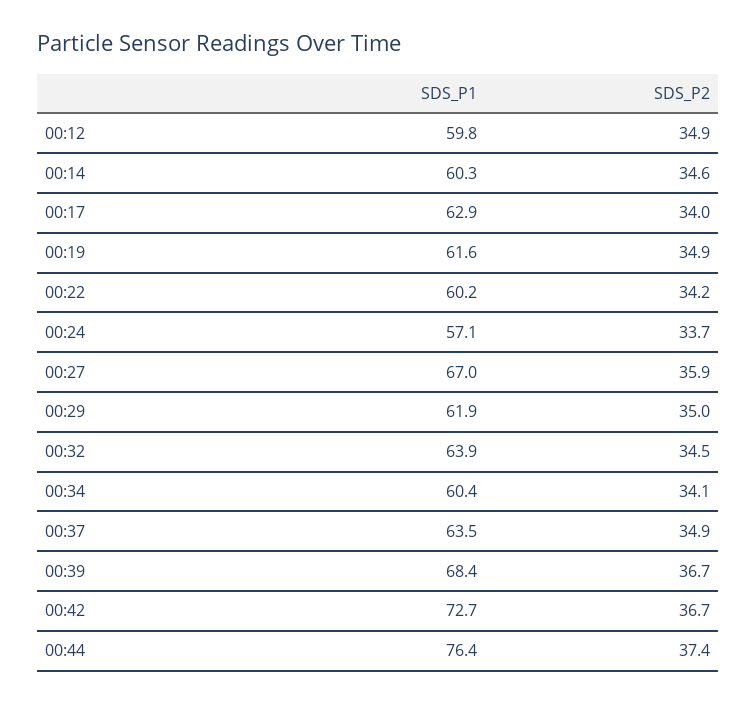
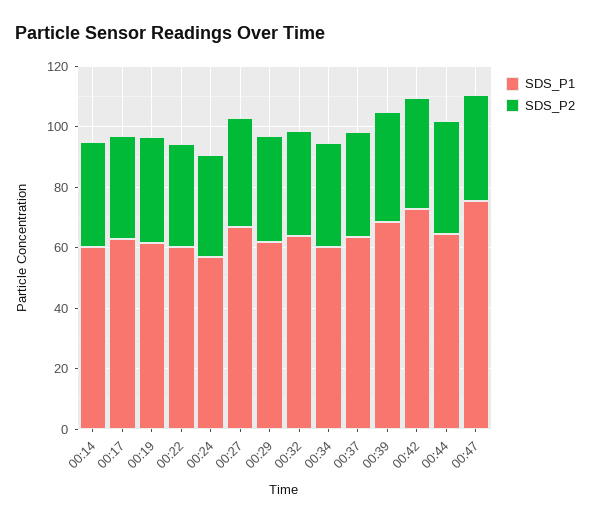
SDS_P1, 00:12: 59.8 -> none
SDS_P2, 00:12: 34.9 -> none
SDS_P1, 00:44: 76.4 -> 65
SDS_P1, 00:47: none -> 75
SDS_P2, 00:47: none -> 35

